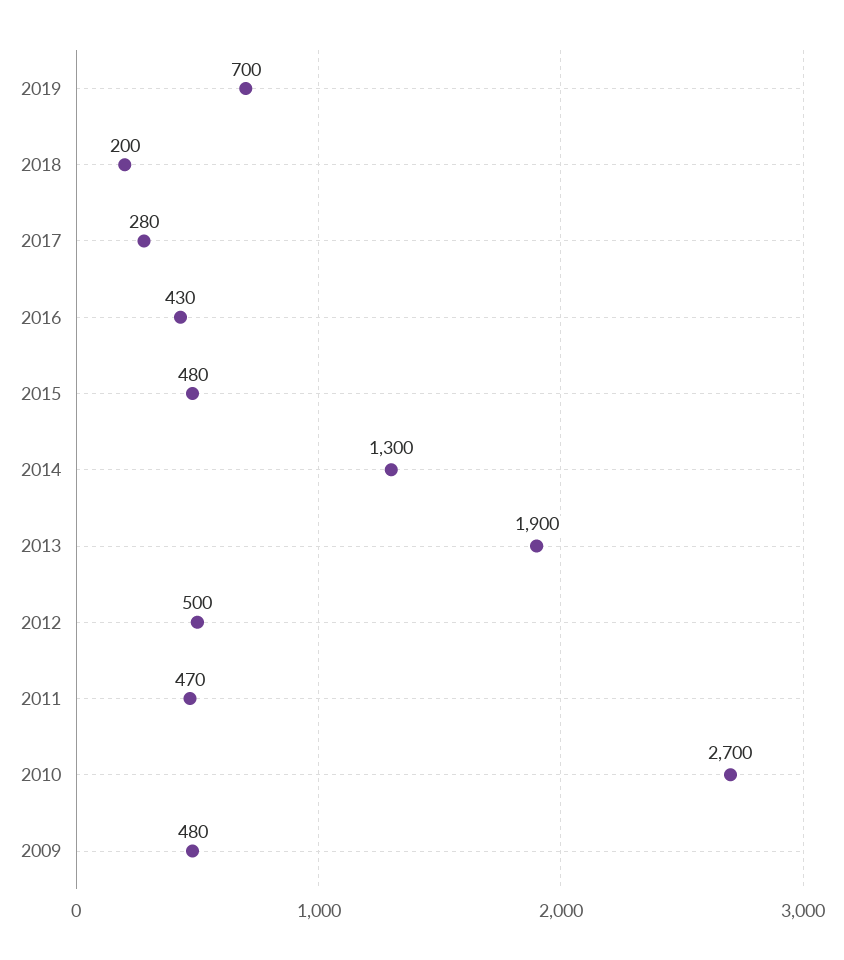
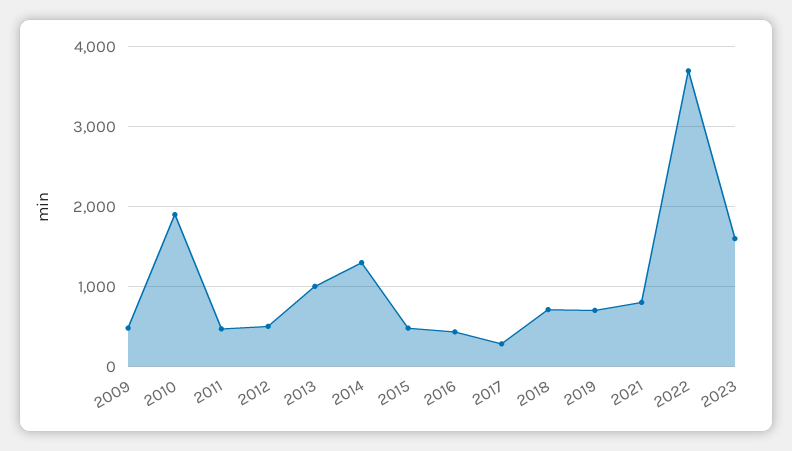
2018: 200 -> 700
2013: 1900 -> 1000
2010: 2700 -> 1900
2021: none -> 800
2022: none -> 3700
2023: none -> 1600

